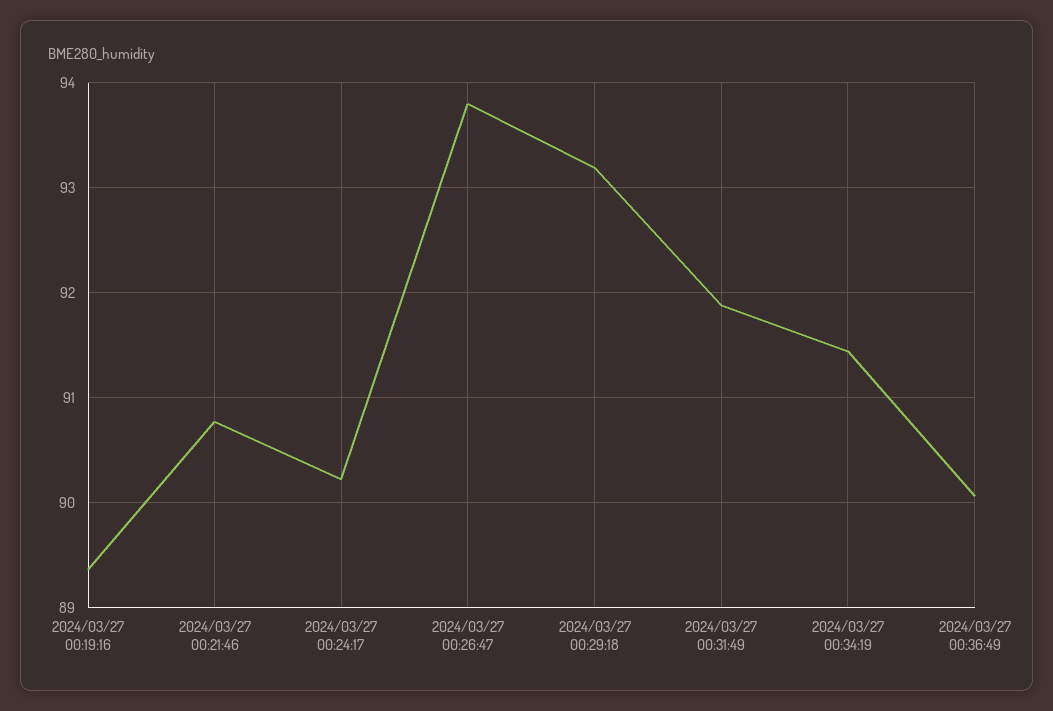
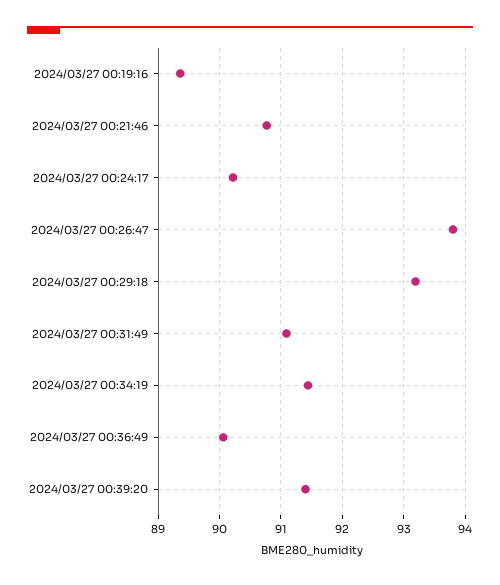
2024/03/27 00:31:49: 91.9 -> 91.1
2024/03/27 00:39:20: none -> 91.4

